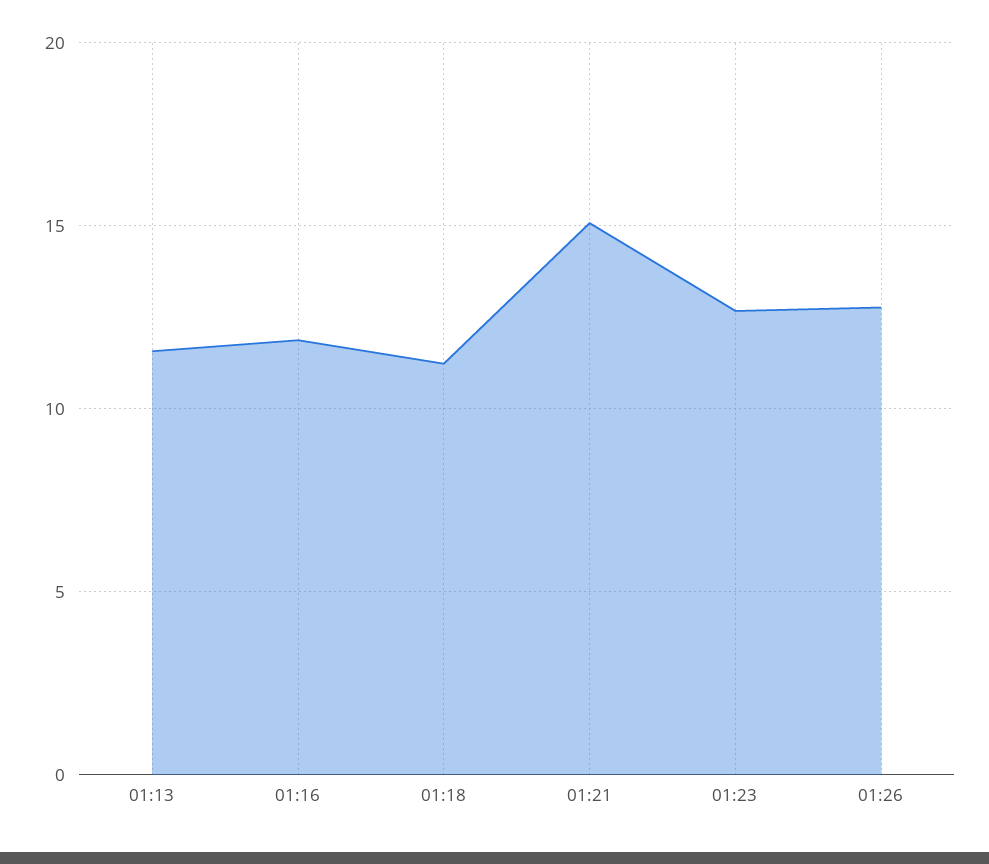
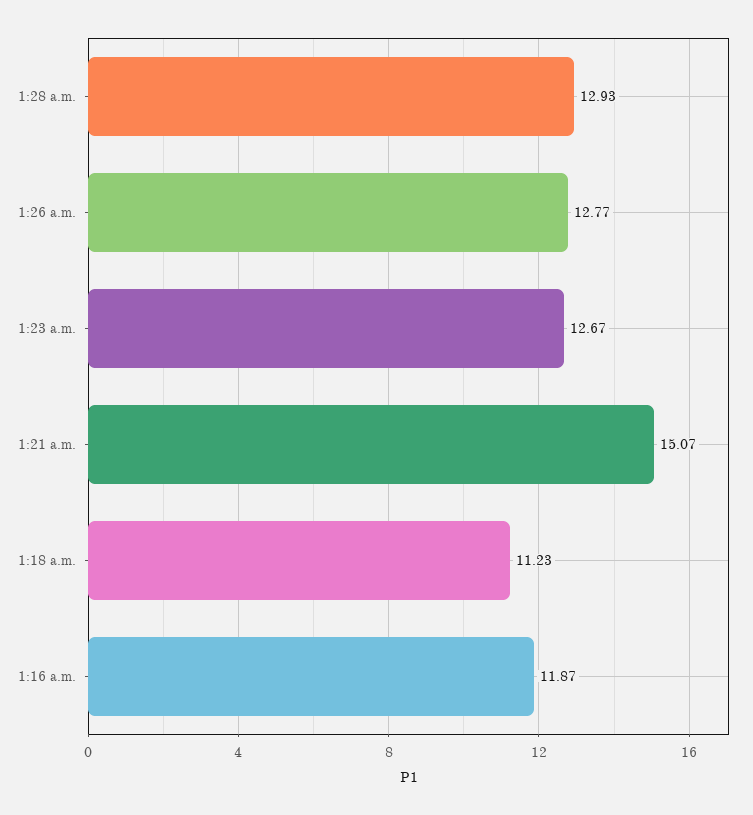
01:13: 11.5 -> none
1:28 a.m.: none -> 12.93

